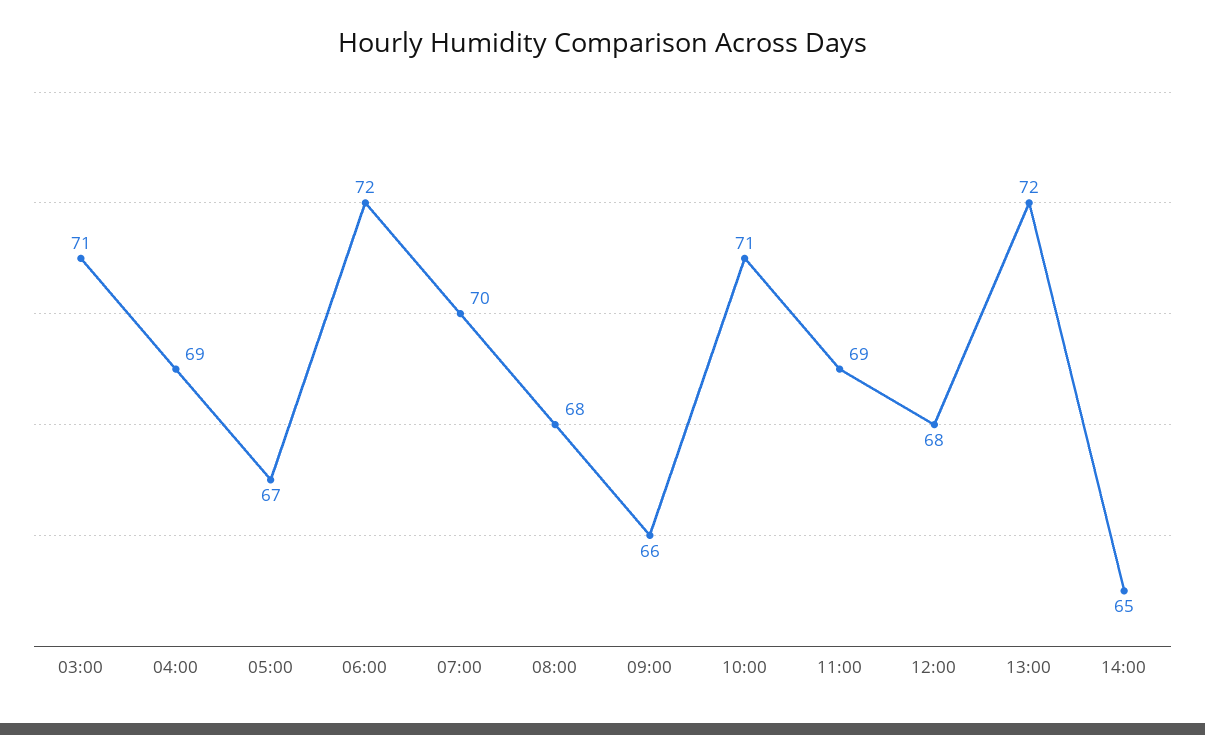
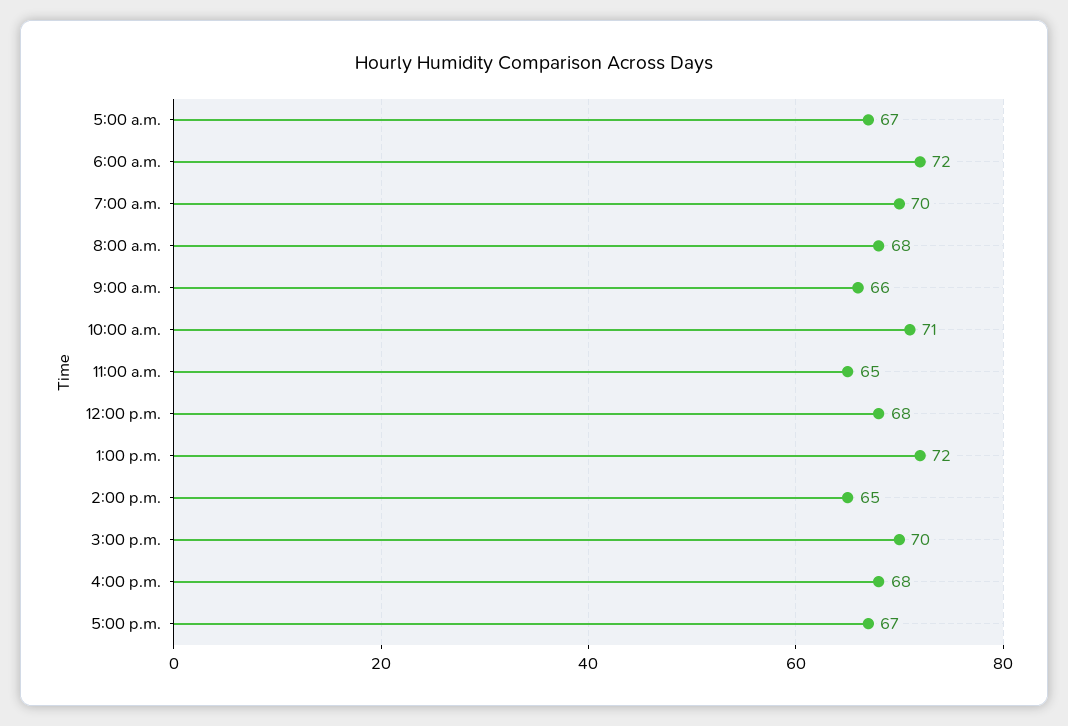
03:00: 71 -> none
04:00: 69 -> none
11:00: 69 -> 65
3:00 p.m.: none -> 70
4:00 p.m.: none -> 68
5:00 p.m.: none -> 67

